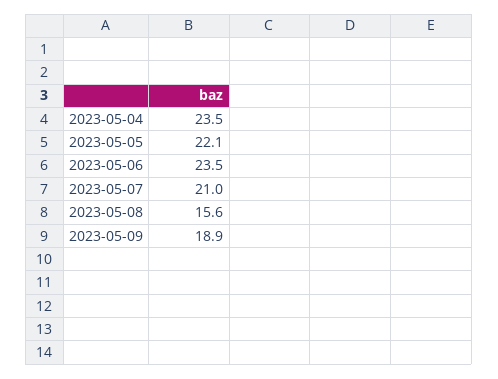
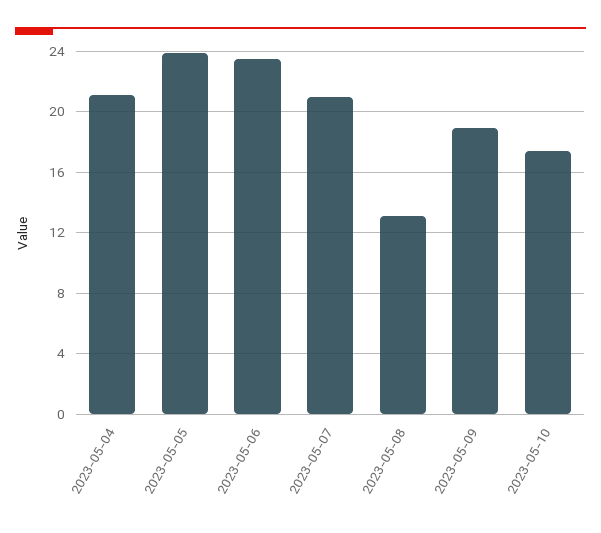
2023-05-04: 23.5 -> 21
2023-05-05: 22.1 -> 24
2023-05-08: 15.6 -> 13
2023-05-10: none -> 17.5

